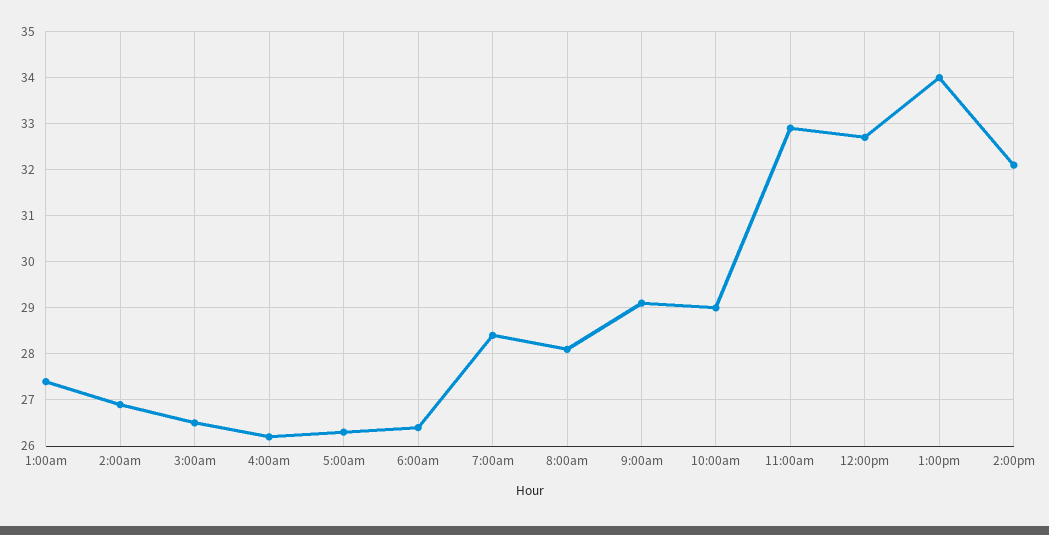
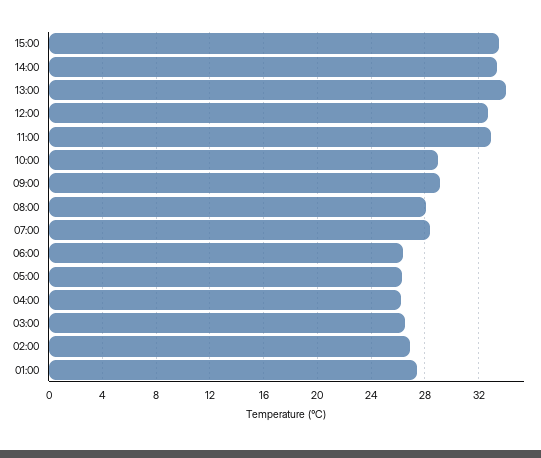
2:00pm: 32 -> 33.5
15:00: none -> 33.5

